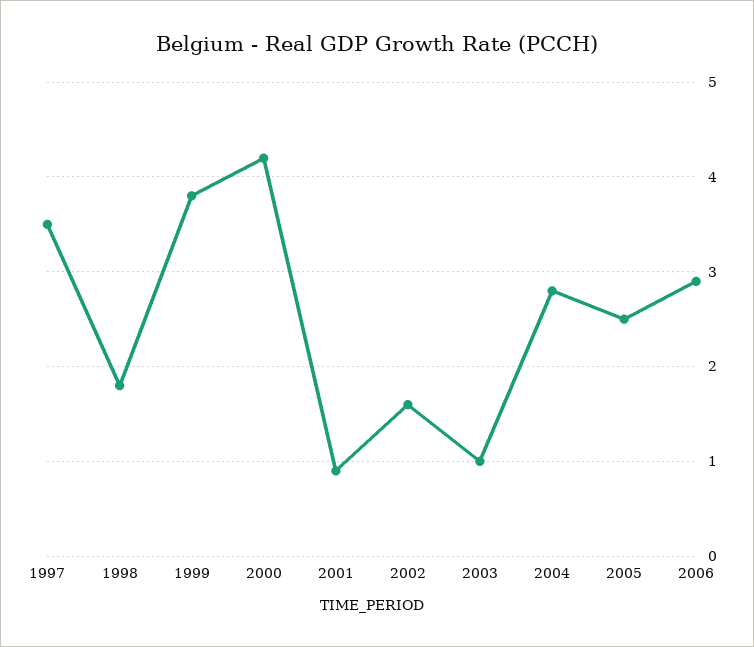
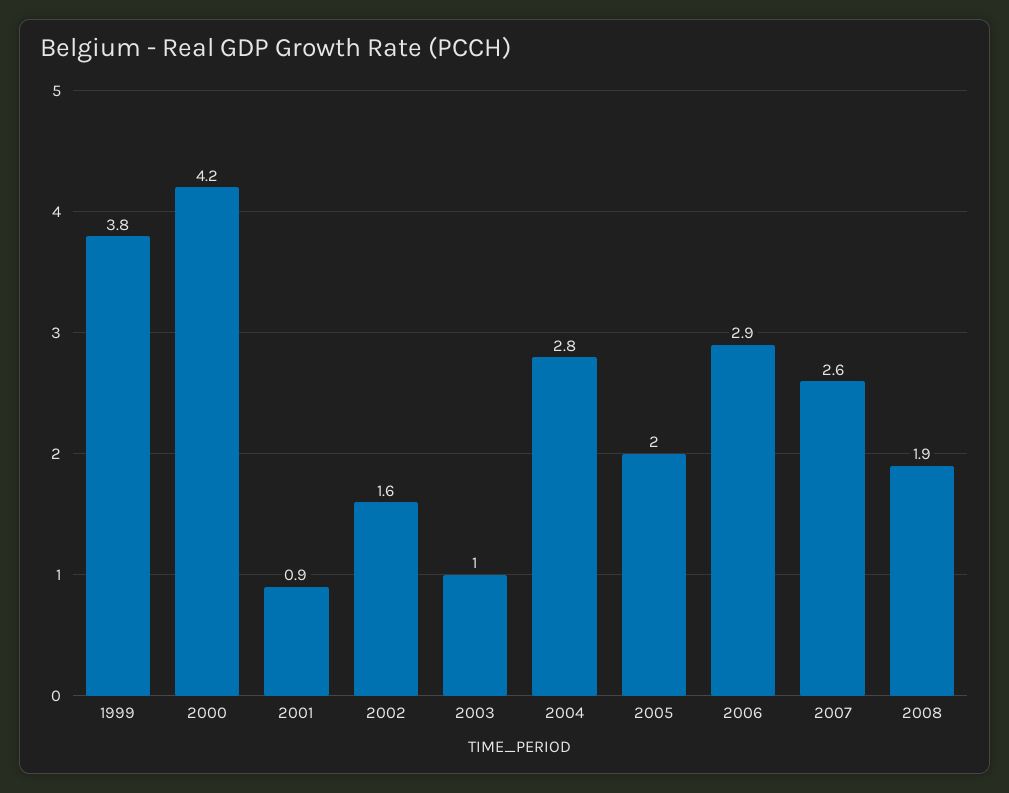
1997: 3.5 -> none
1998: 1.8 -> none
2005: 2.5 -> 2
2007: none -> 2.6
2008: none -> 1.9

